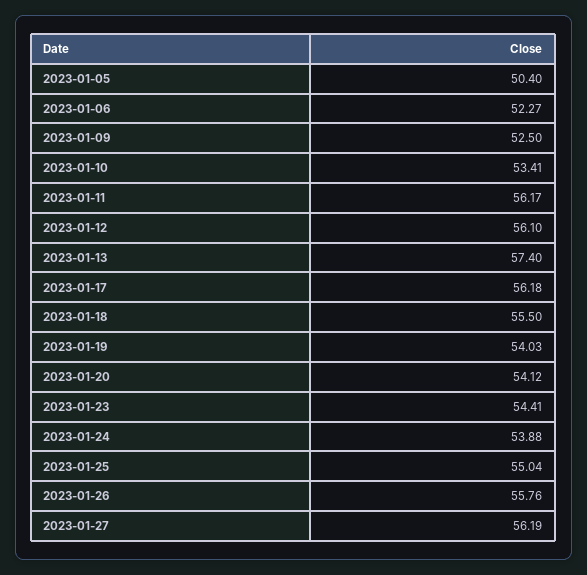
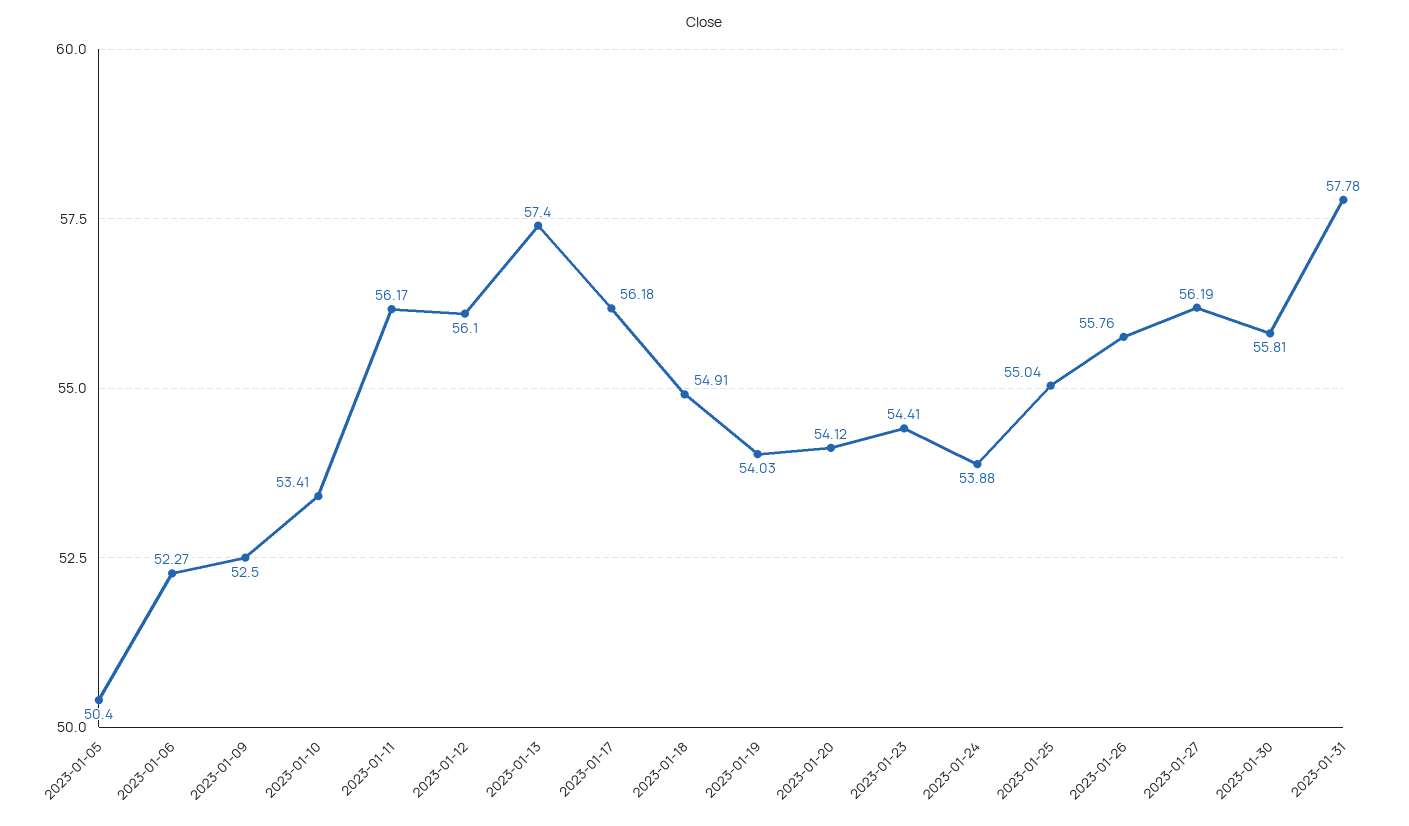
2023-01-18: 55.5 -> 54.91
2023-01-30: none -> 55.81
2023-01-31: none -> 57.78

